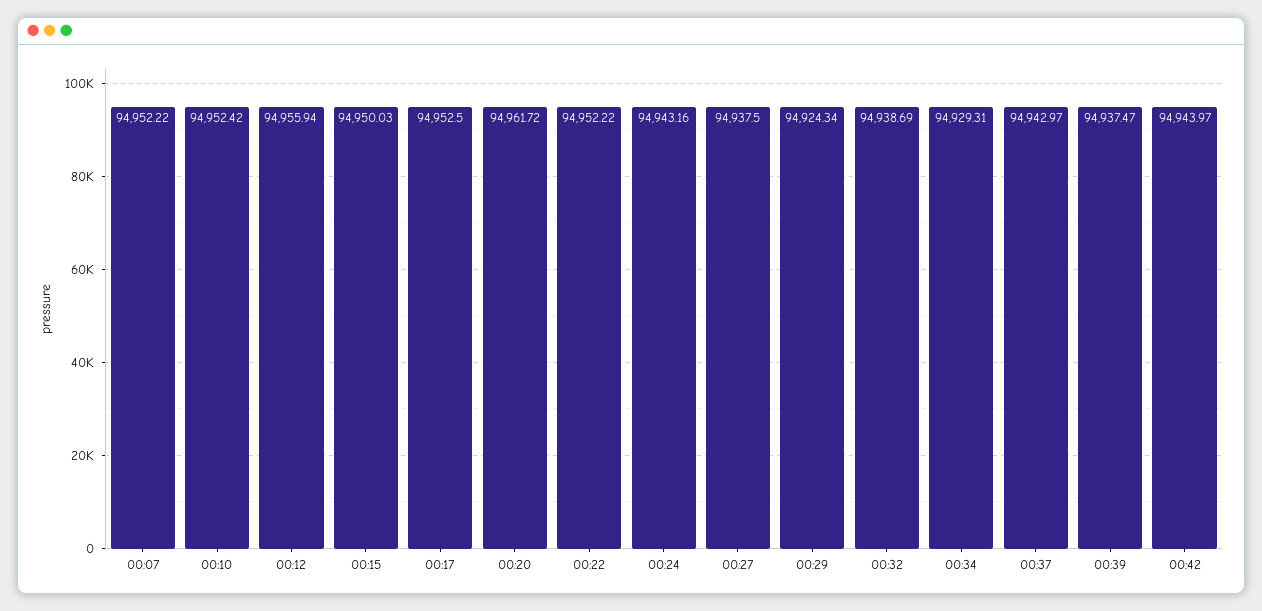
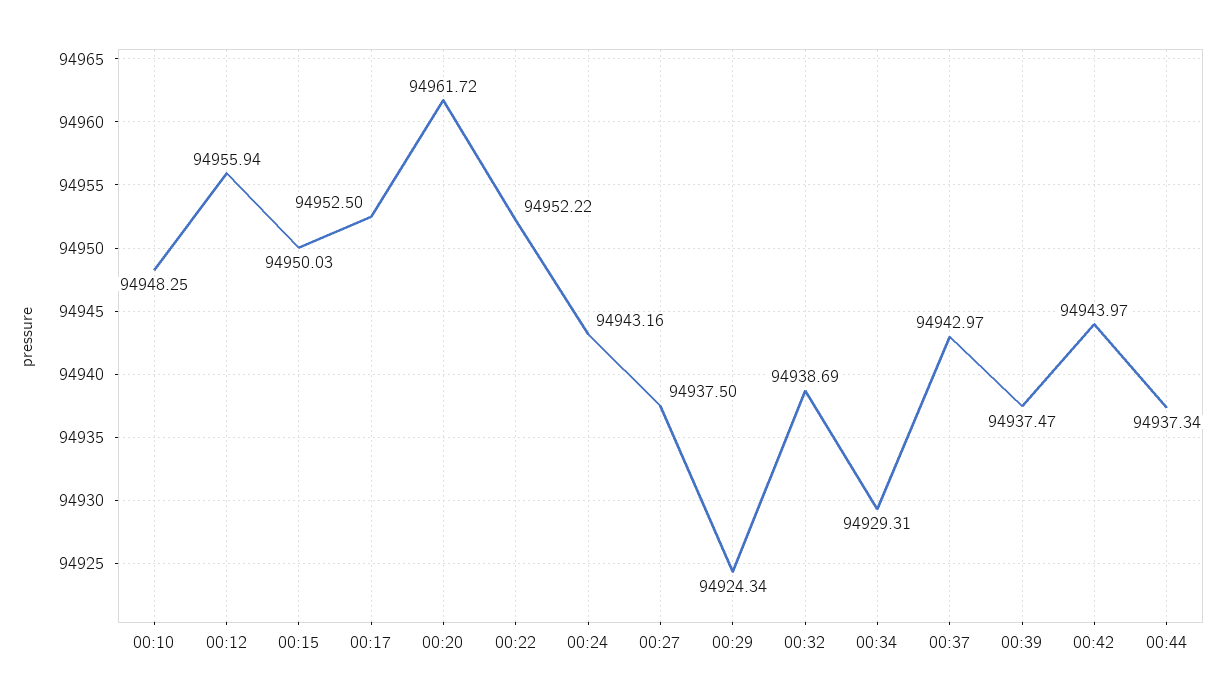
00:07: 94952.22 -> none
00:10: 94952.42 -> 94948.25
00:44: none -> 94937.34

